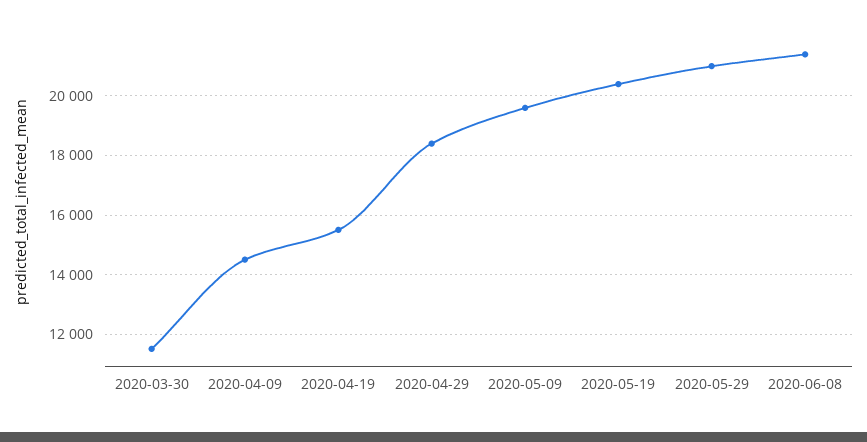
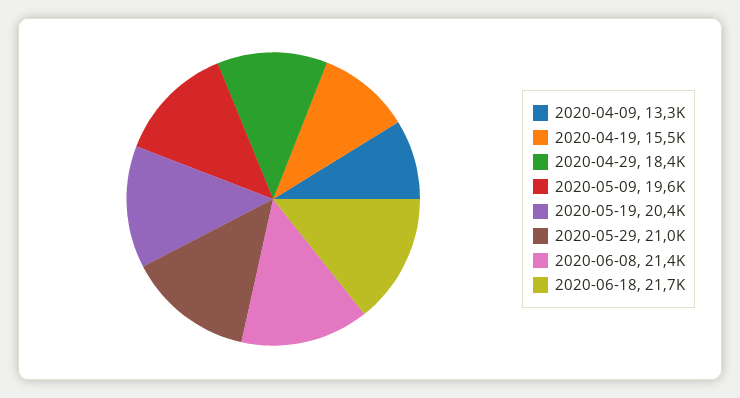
2020-03-30: 11500 -> none
2020-04-09: 14500 -> 13300
2020-06-18: none -> 21700

